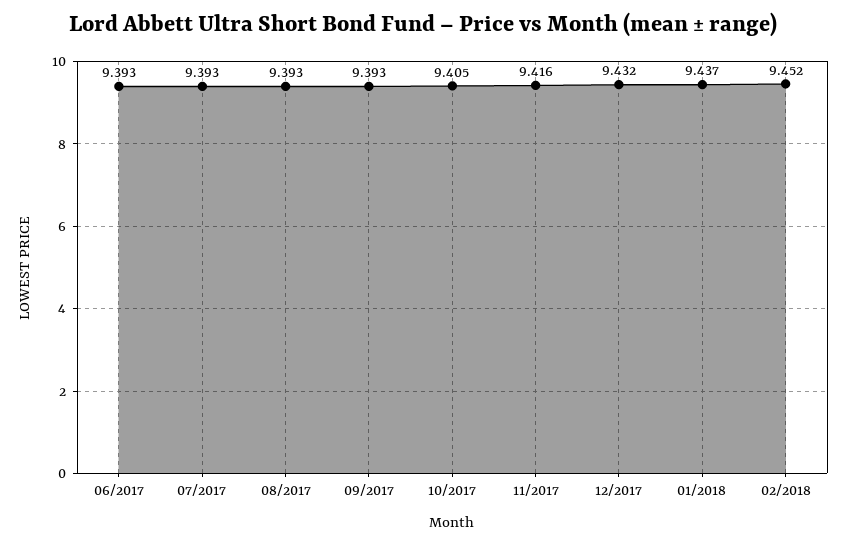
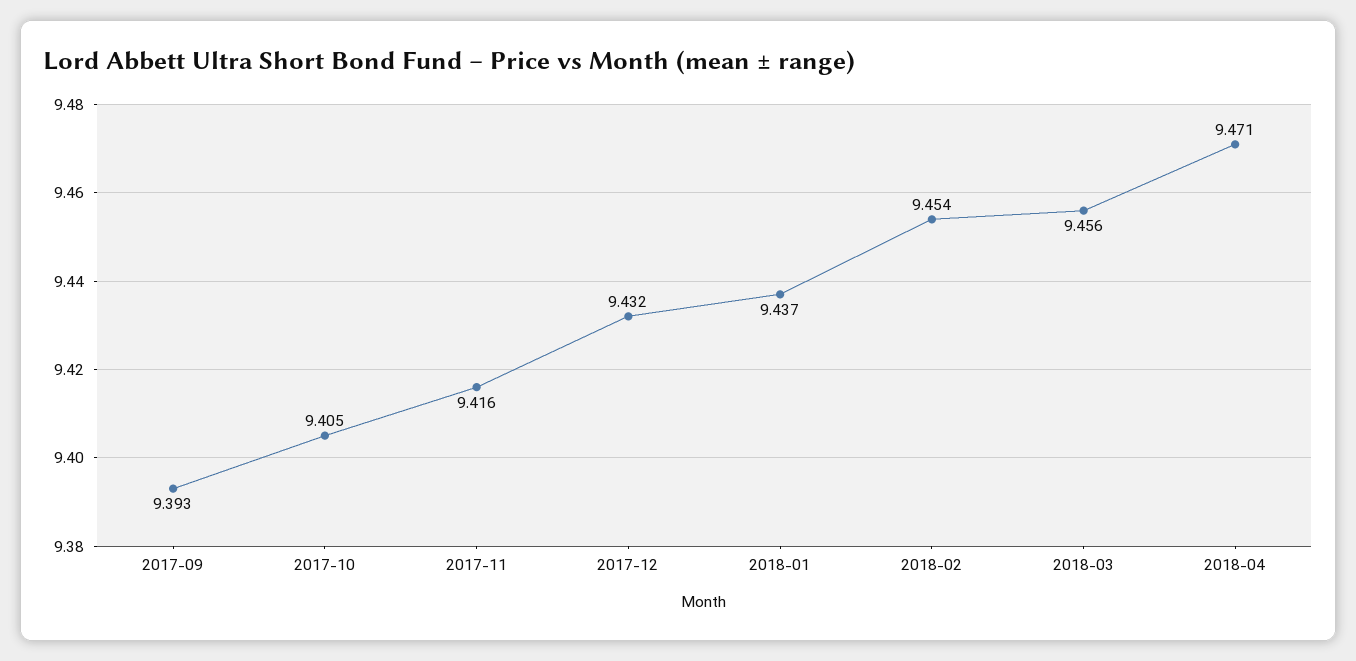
06/2017: 9.393 -> none
07/2017: 9.393 -> none
08/2017: 9.393 -> none
02/2018: 9.452 -> 9.454
2018-03: none -> 9.456
2018-04: none -> 9.471

